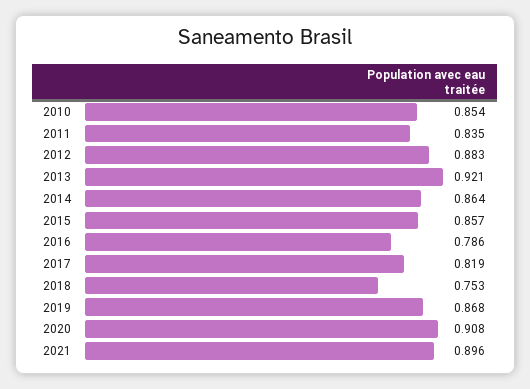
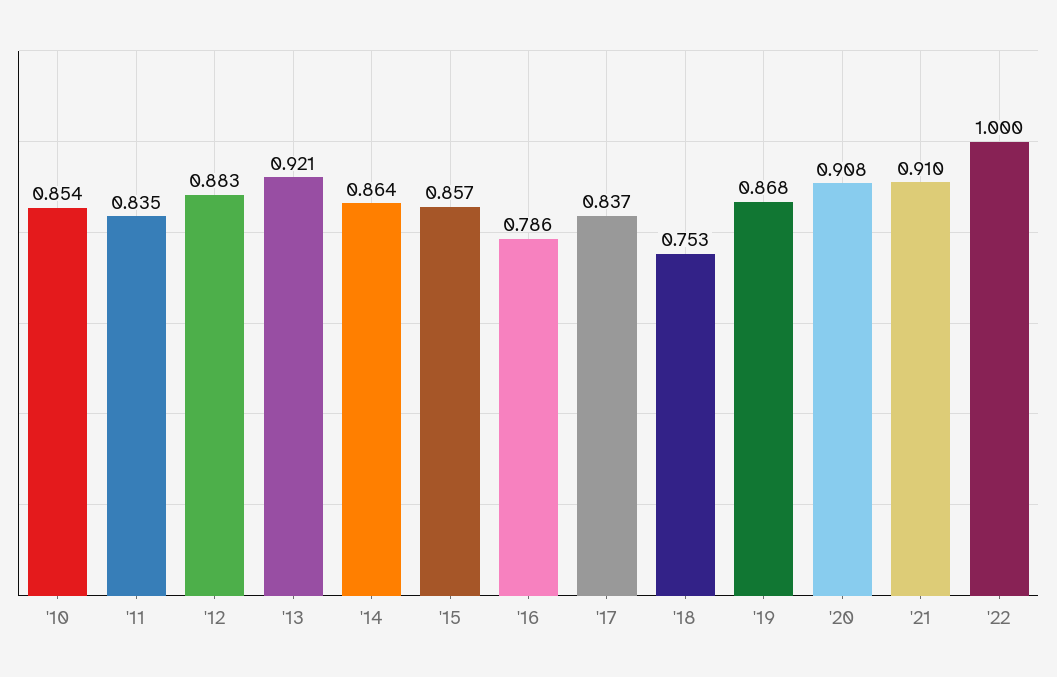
2017: 0.819 -> 0.837
2021: 0.896 -> 0.91
'22: none -> 1

